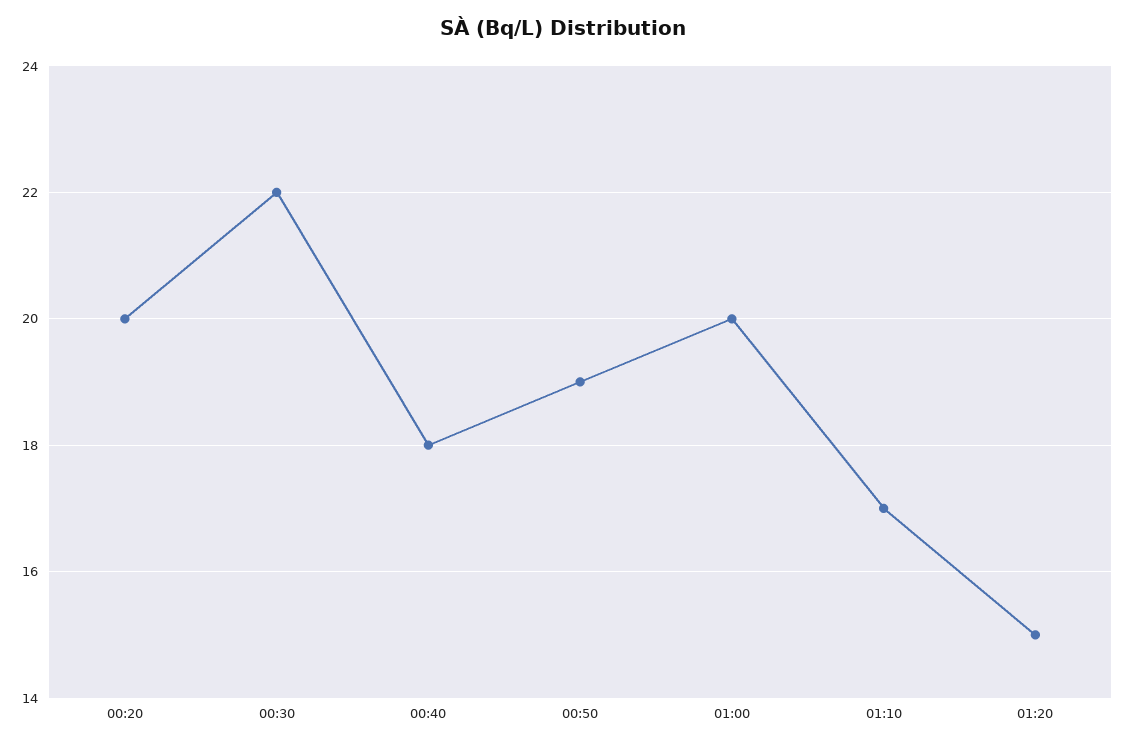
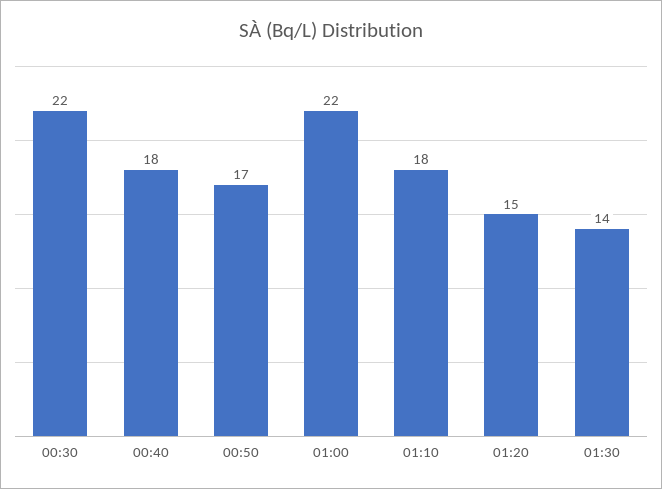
00:20: 20 -> none
00:50: 19 -> 17
01:00: 20 -> 22
01:10: 17 -> 18
01:30: none -> 14

